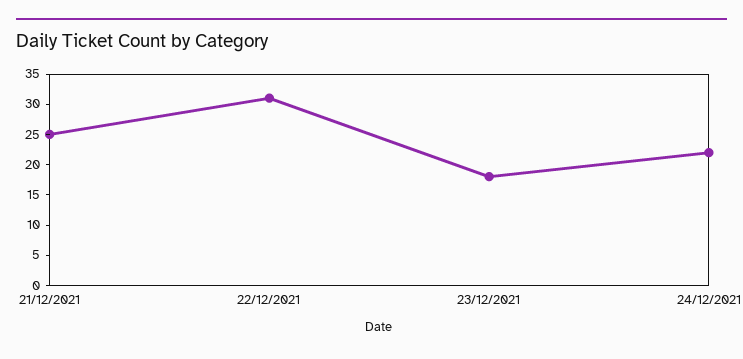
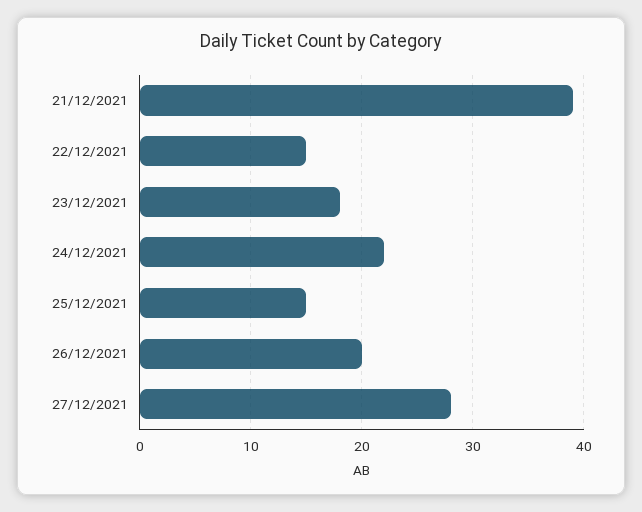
21/12/2021: 25 -> 39
22/12/2021: 30 -> 15
25/12/2021: none -> 15
26/12/2021: none -> 20
27/12/2021: none -> 28

